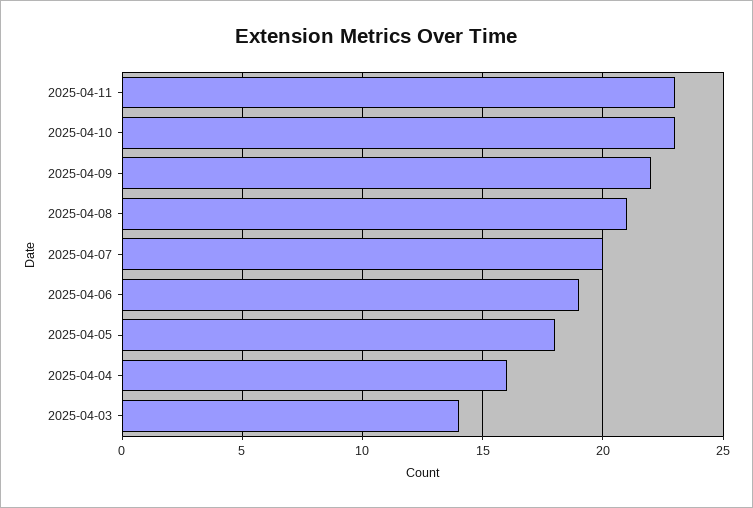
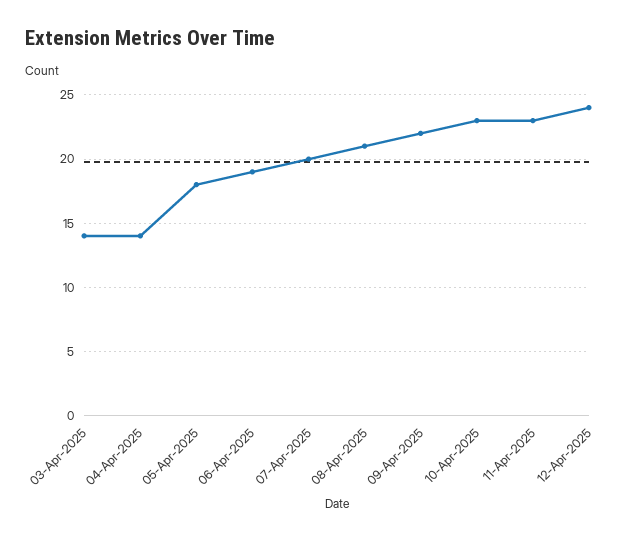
2025-04-04: 16 -> 14
12-Apr-2025: none -> 24

